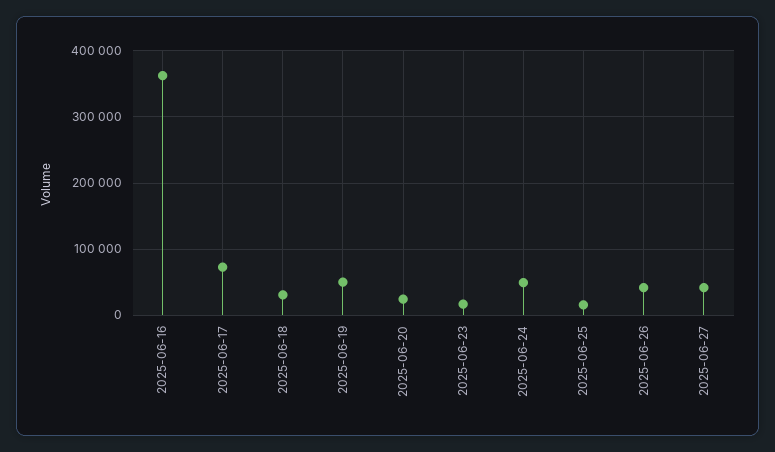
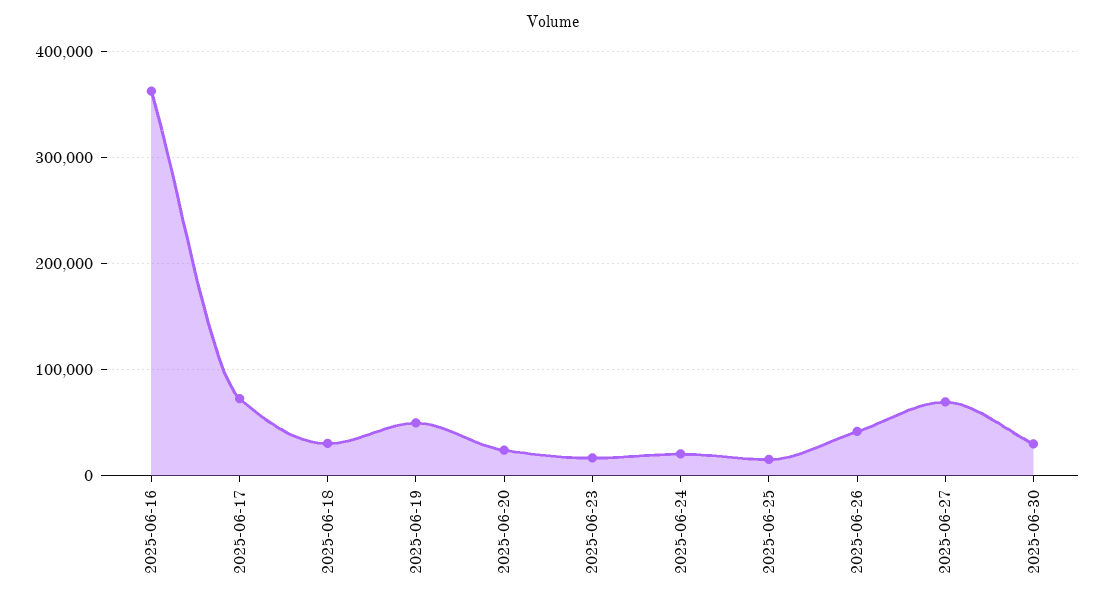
2025-06-24: 50000 -> 20000
2025-06-27: 40000 -> 70000
2025-06-30: none -> 30000

